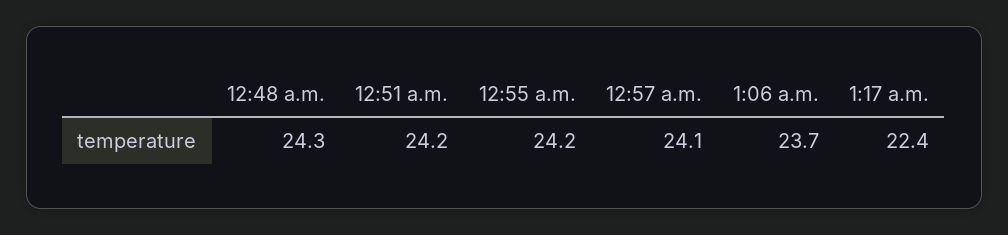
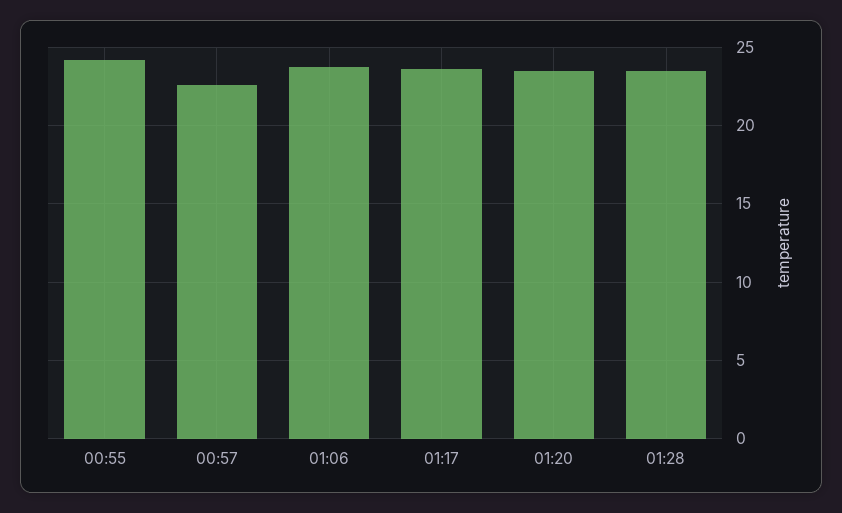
12:48 a.m.: 24.3 -> none
12:51 a.m.: 24.2 -> none
12:57 a.m.: 24.1 -> 22.5
1:17 a.m.: 22.4 -> 23.5
01:20: none -> 23.5
01:28: none -> 23.5

